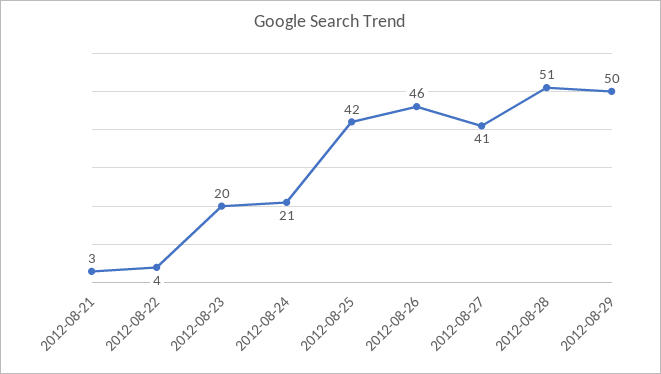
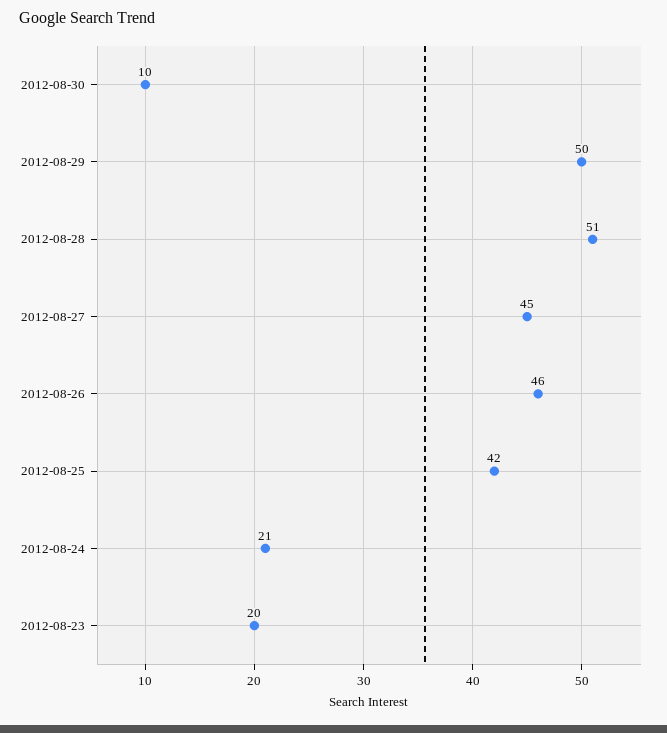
2012-08-21: 3 -> none
2012-08-22: 4 -> none
2012-08-27: 41 -> 45
2012-08-30: none -> 10

